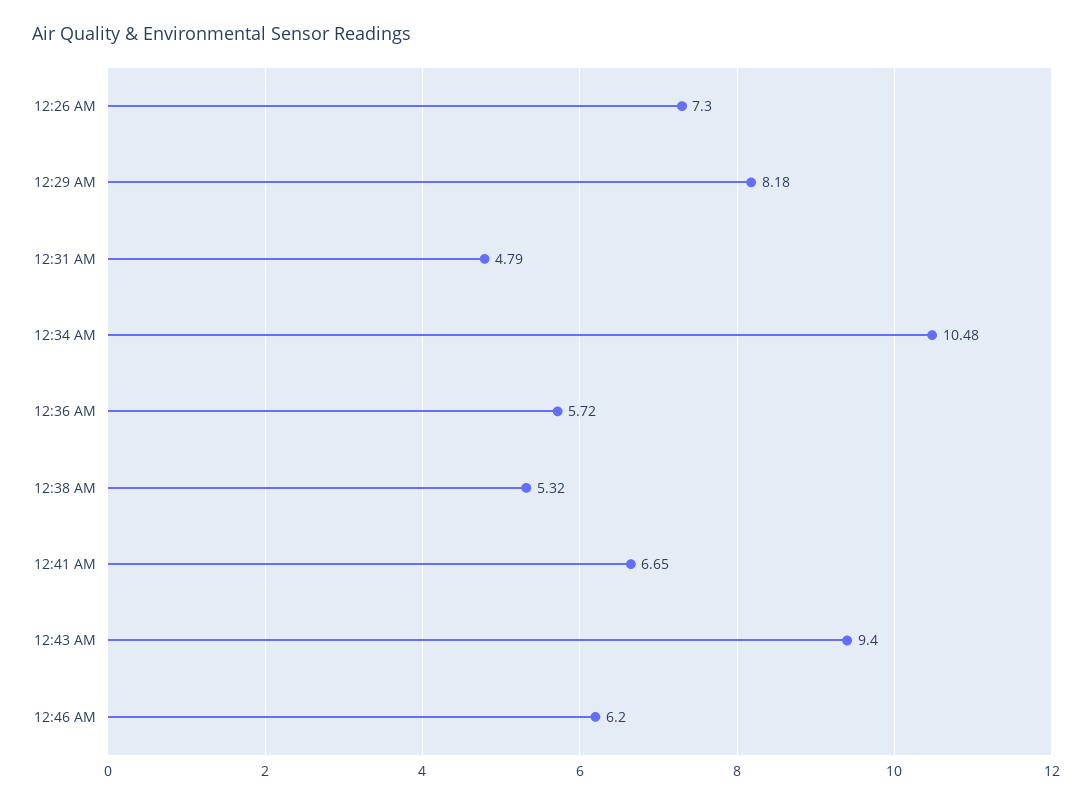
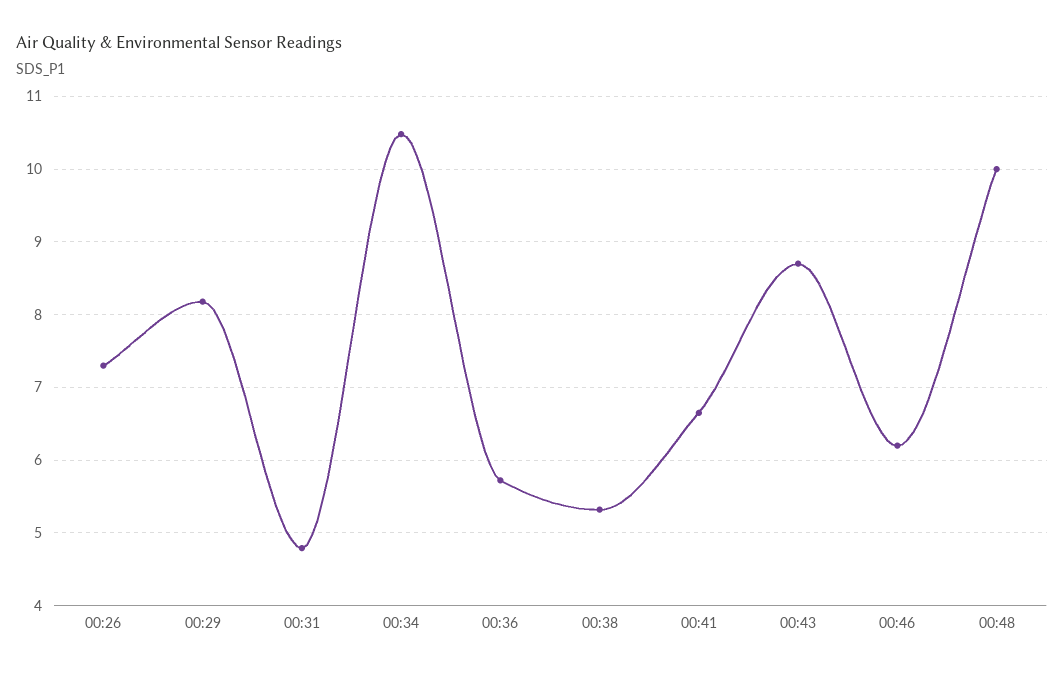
12:43 AM: 9.4 -> 8.7
00:48: none -> 10

